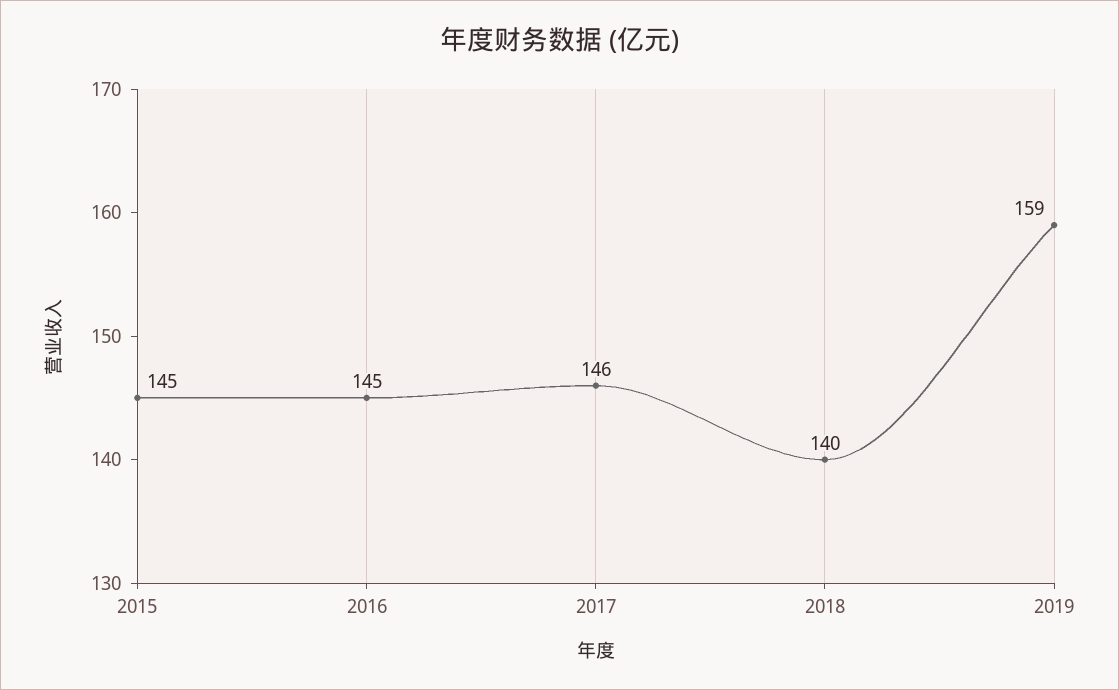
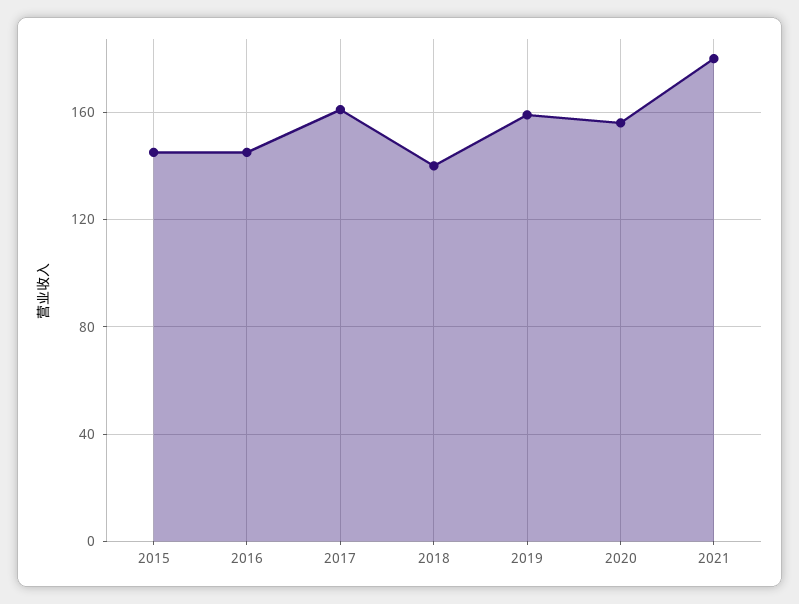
2017: 146 -> 160
2020: none -> 155
2021: none -> 180

